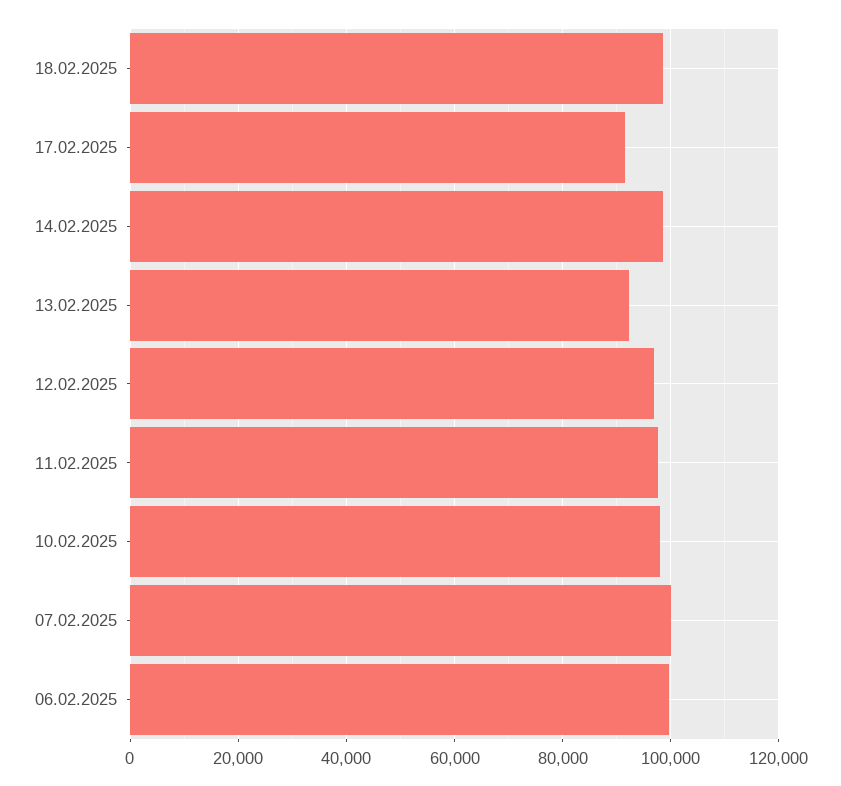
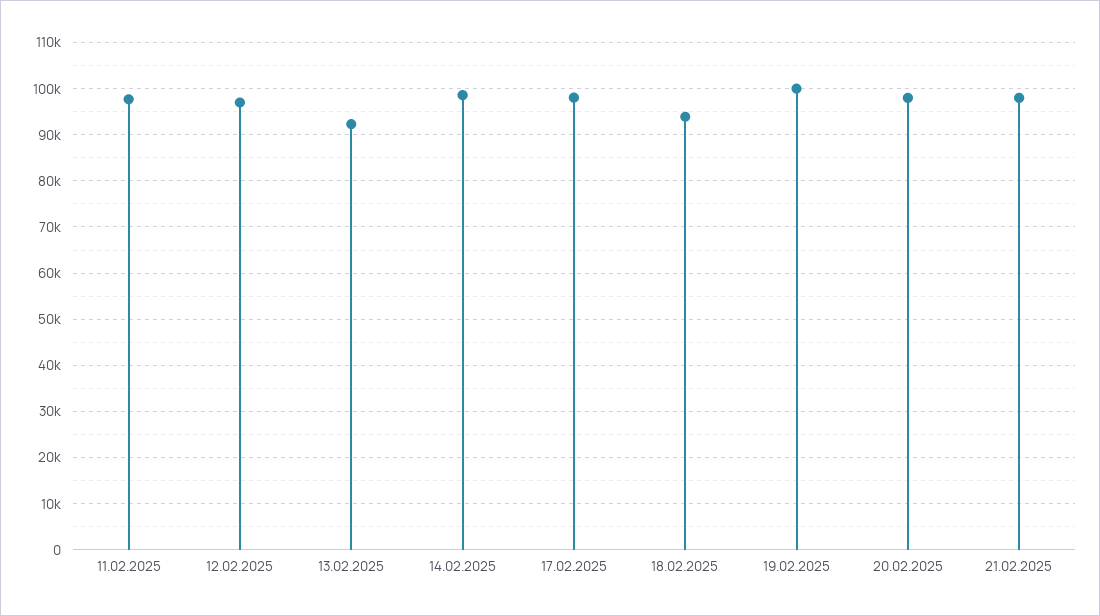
18.02.2025: 98000 -> 94000
17.02.2025: 92000 -> 98000
10.02.2025: 98000 -> none
07.02.2025: 100000 -> none
06.02.2025: 100000 -> none
19.02.2025: none -> 100000
20.02.2025: none -> 98000
21.02.2025: none -> 98000

